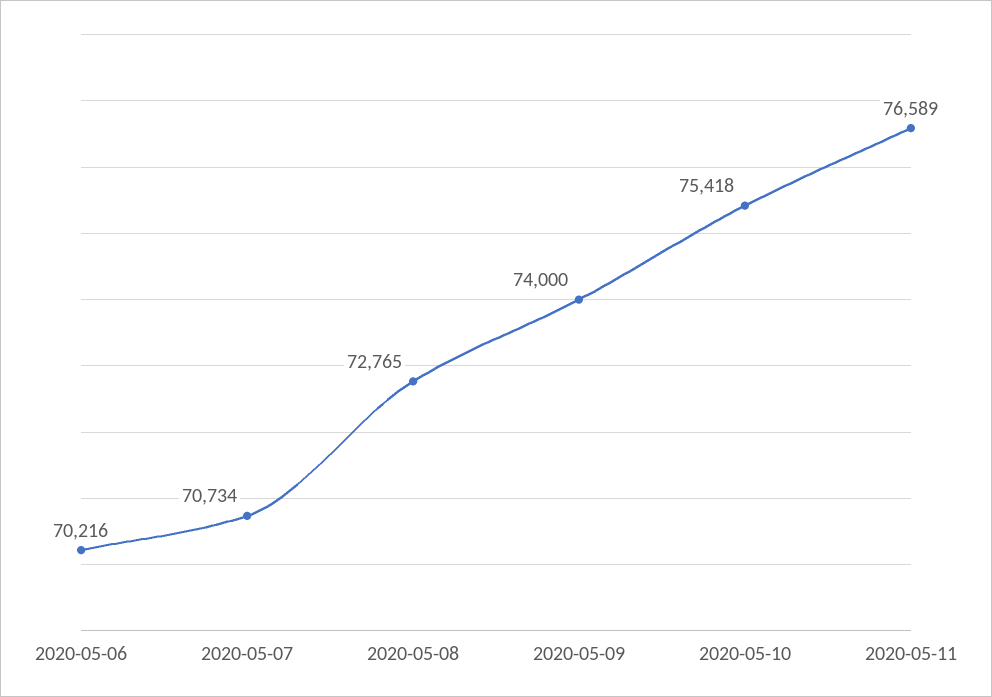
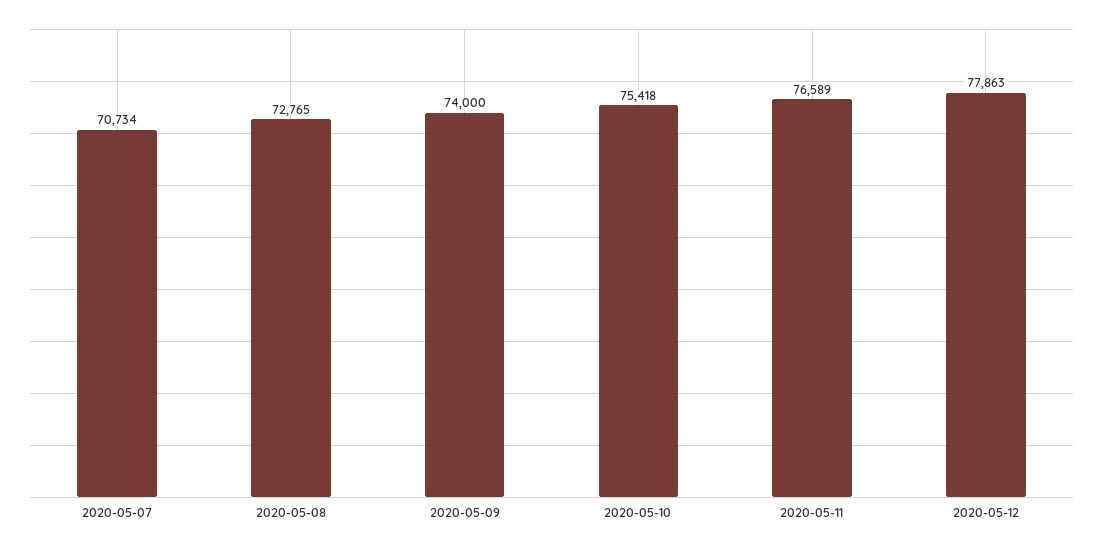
2020-05-06: 70216 -> none
2020-05-12: none -> 77863

